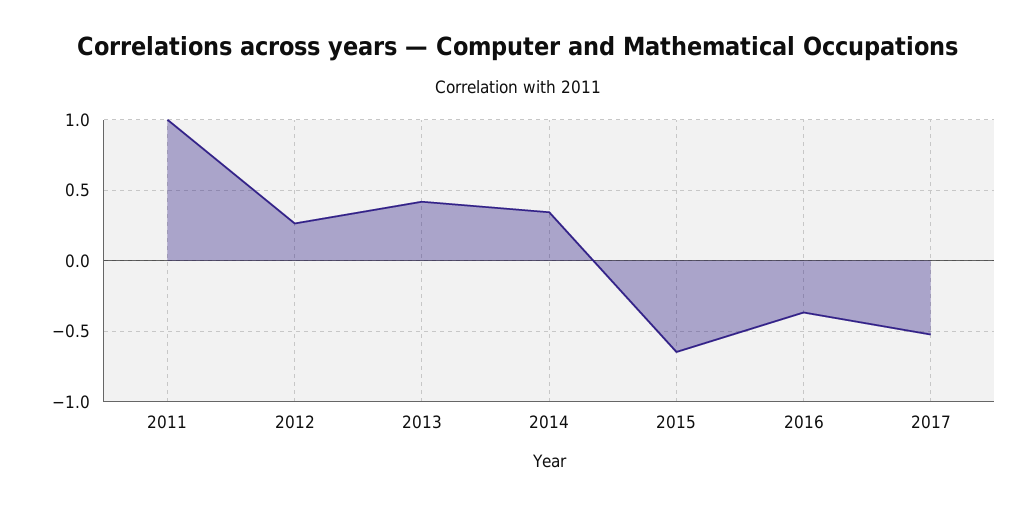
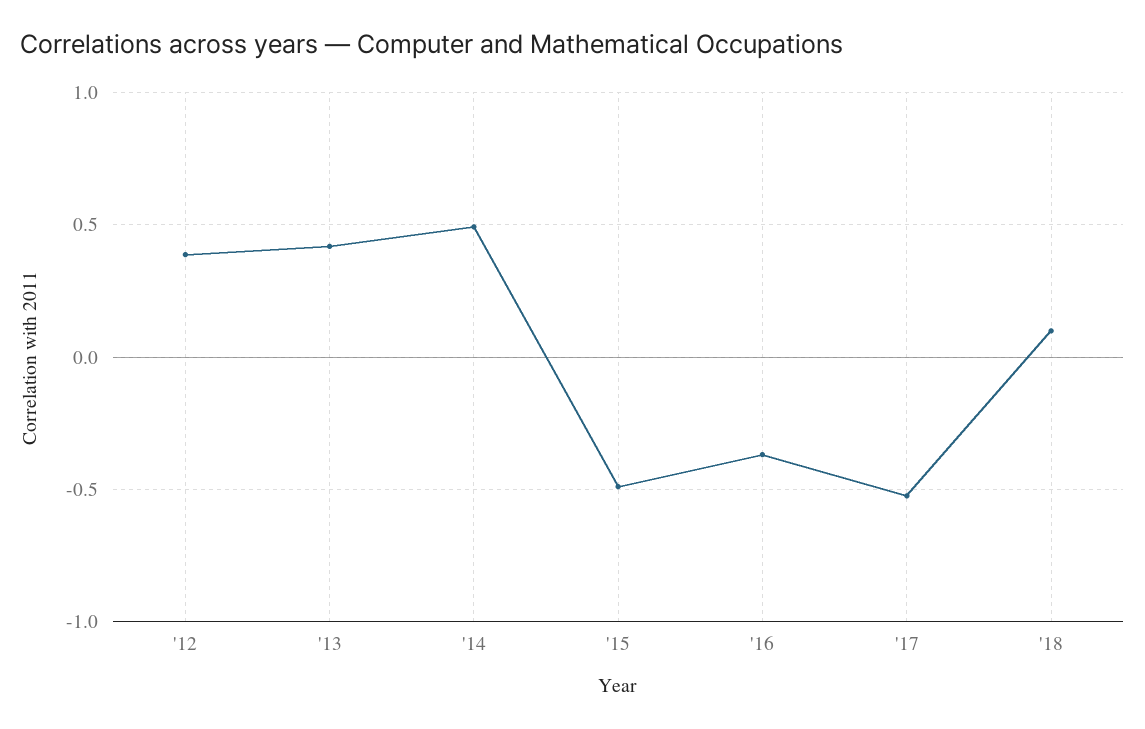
2011: 1 -> none
2012: 0.25 -> 0.4
2014: 0.35 -> 0.5
2015: -0.65 -> -0.5
'18: none -> 0.1

